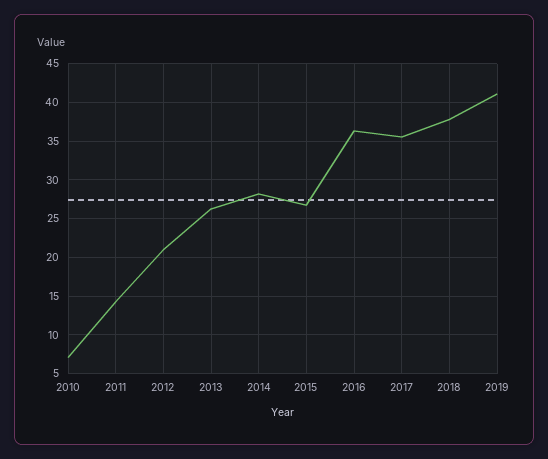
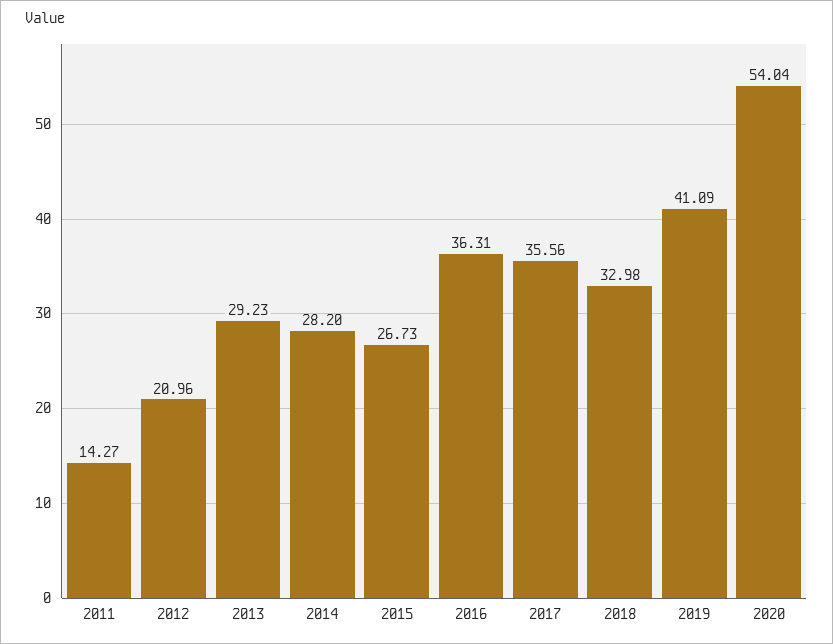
2010: 7 -> none
2013: 26 -> 29.23
2018: 38 -> 32.98
2020: none -> 54.04

